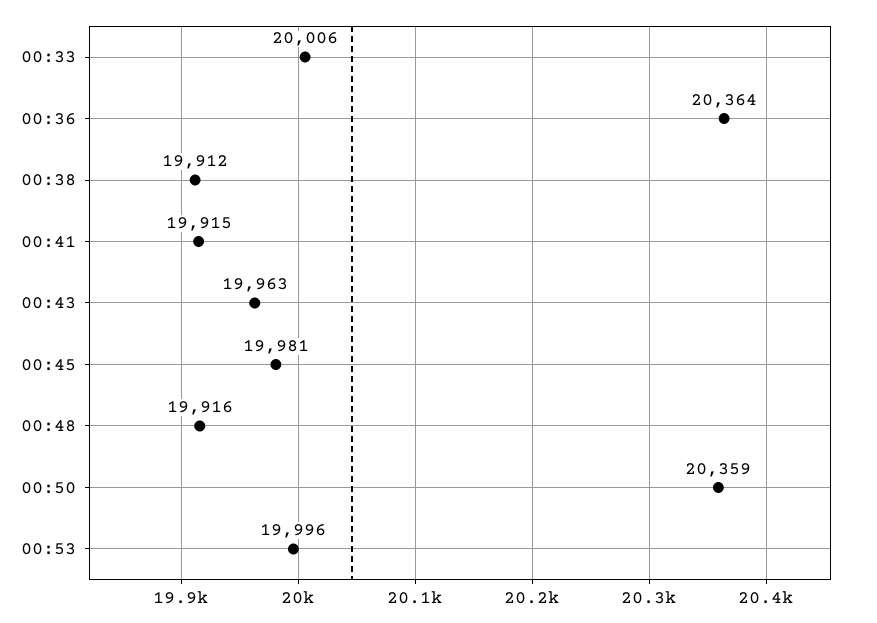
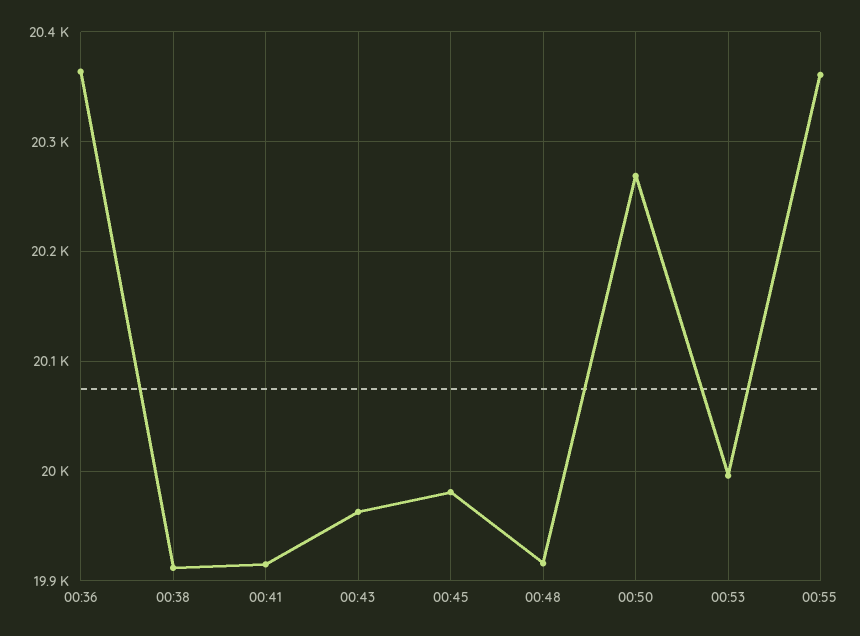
00:33: 20006 -> none
00:50: 20359 -> 20270
00:55: none -> 20360

